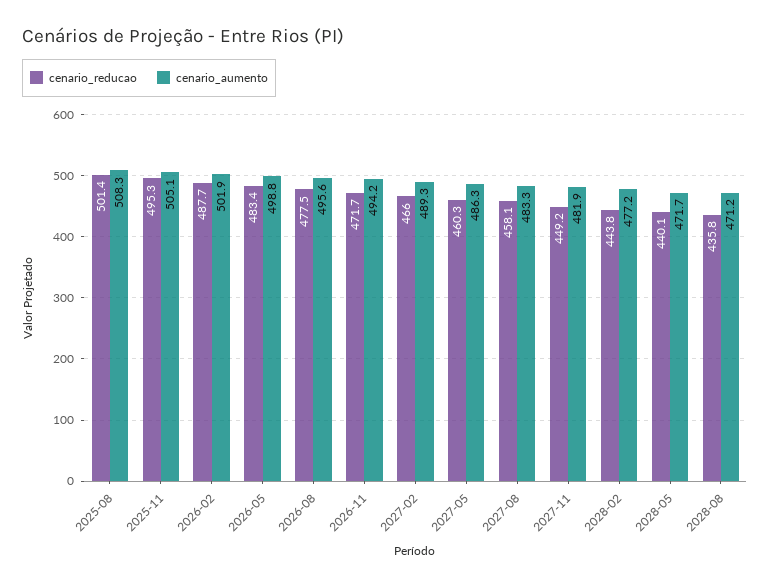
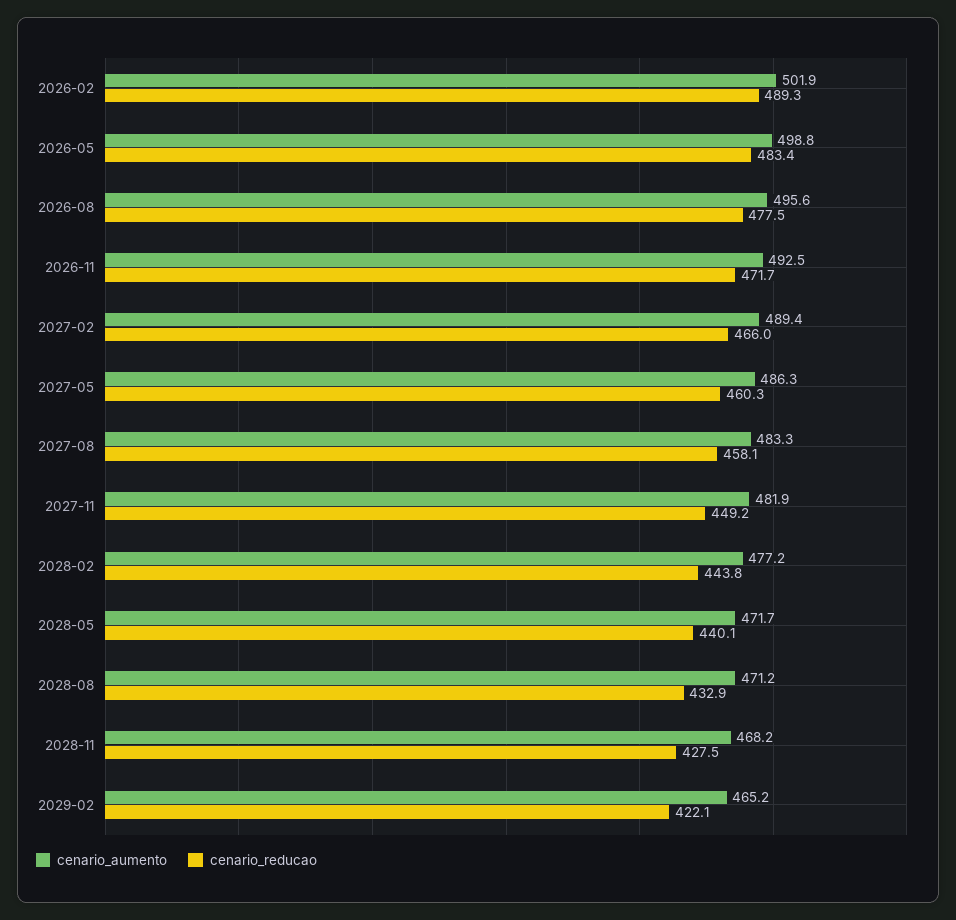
cenario_reducao, 2025-08: 501.4 -> none
cenario_aumento, 2025-08: 508.3 -> none
cenario_reducao, 2025-11: 495.3 -> none
cenario_aumento, 2025-11: 505.1 -> none
cenario_reducao, 2026-02: 487.7 -> 489.3
cenario_aumento, 2026-11: 494.2 -> 492.5
cenario_aumento, 2027-02: 489.3 -> 489.4
cenario_reducao, 2028-08: 435.8 -> 432.9
cenario_aumento, 2028-11: none -> 468.2
cenario_reducao, 2028-11: none -> 427.5
cenario_aumento, 2029-02: none -> 465.2
cenario_reducao, 2029-02: none -> 422.1

